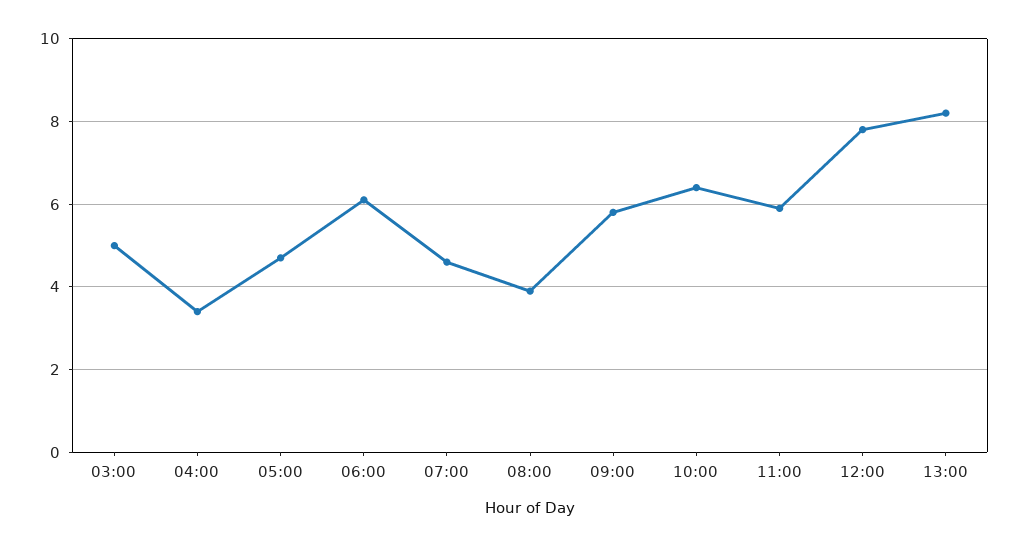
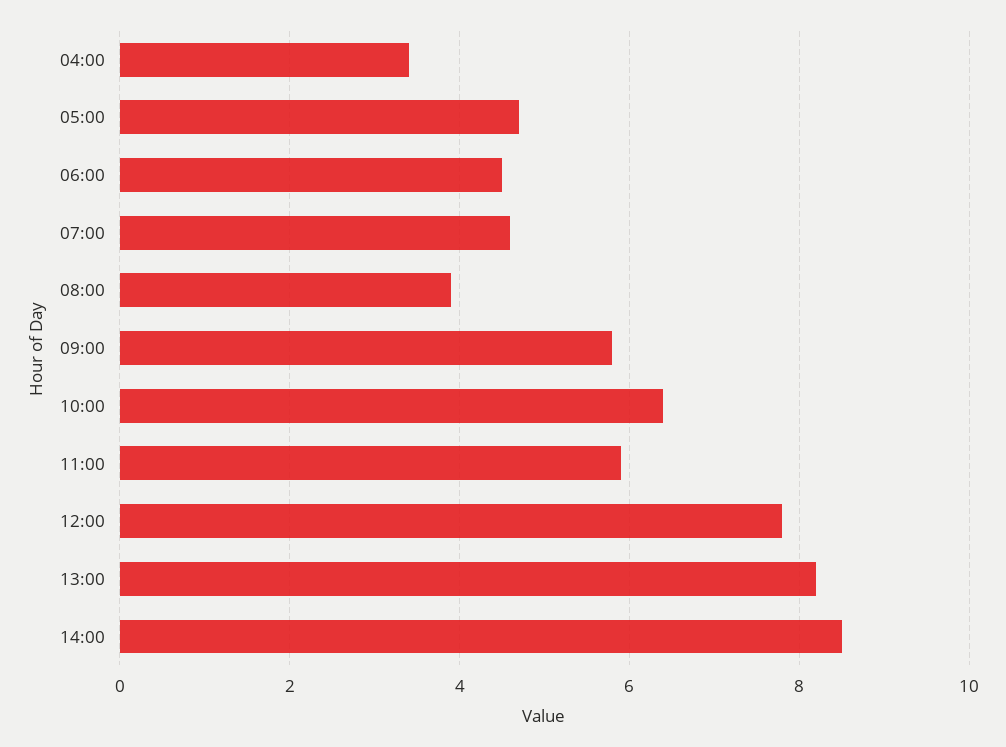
03:00: 5 -> none
06:00: 6 -> 4.5
14:00: none -> 8.5

